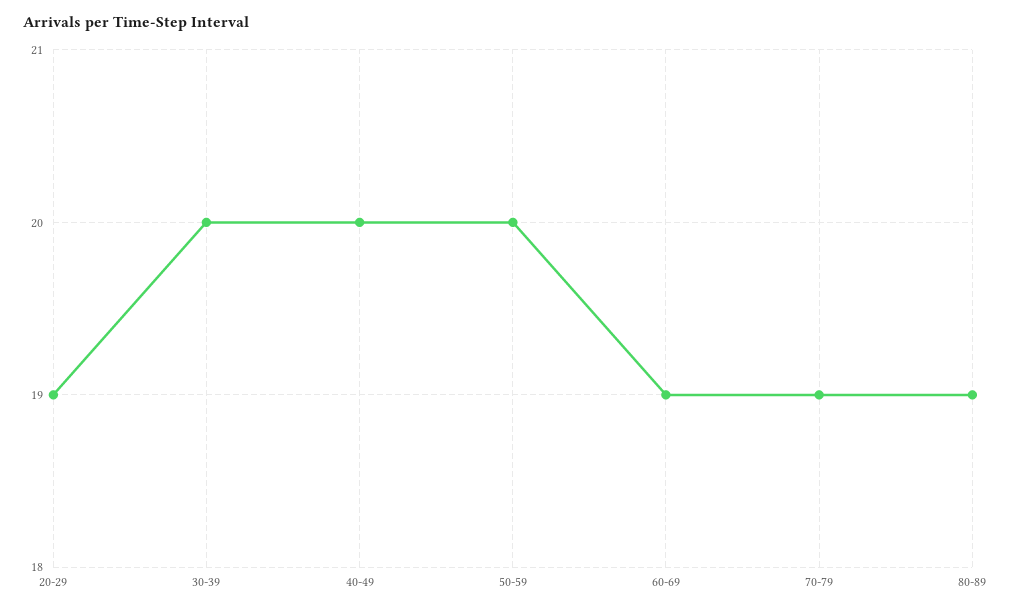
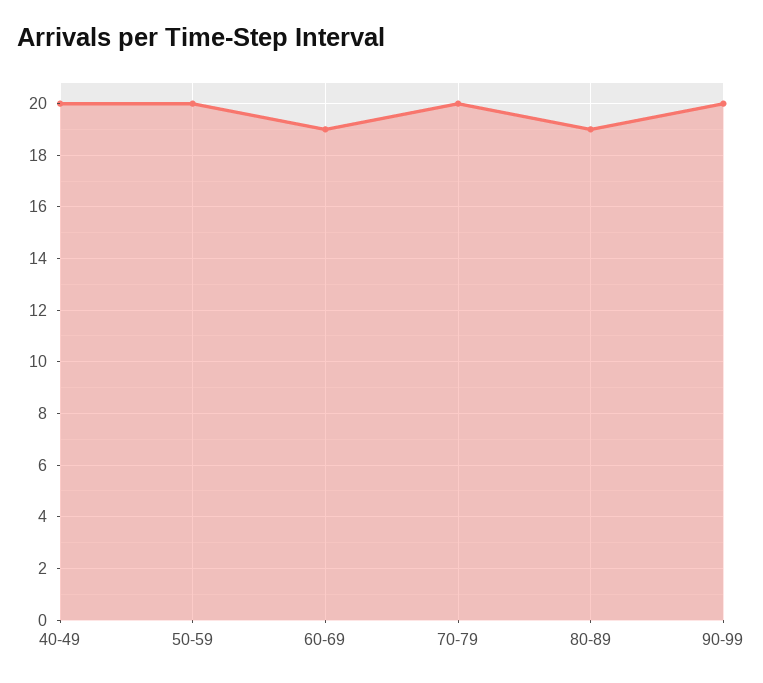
20-29: 19 -> none
30-39: 20 -> none
70-79: 19 -> 20
90-99: none -> 20

